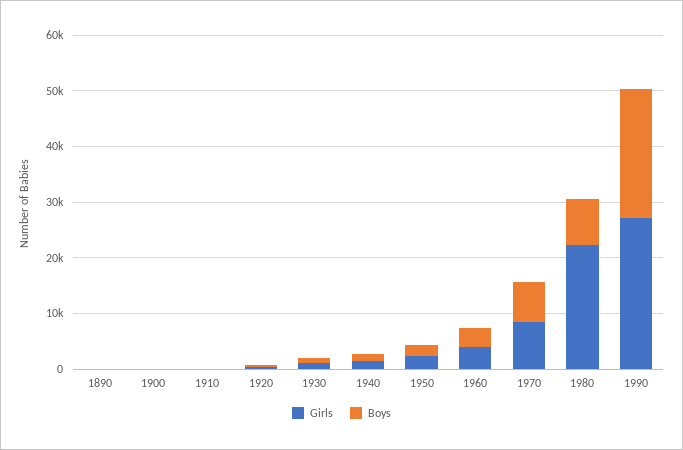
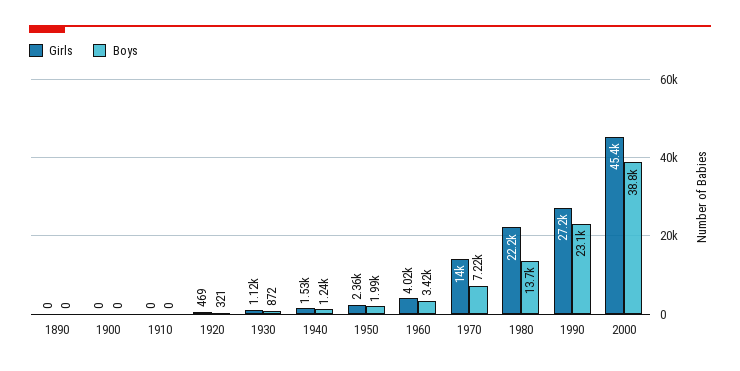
Girls, 1970: 8000 -> 14000
Boys, 1980: 8000 -> 13700
Girls, 2000: none -> 45400
Boys, 2000: none -> 38800

